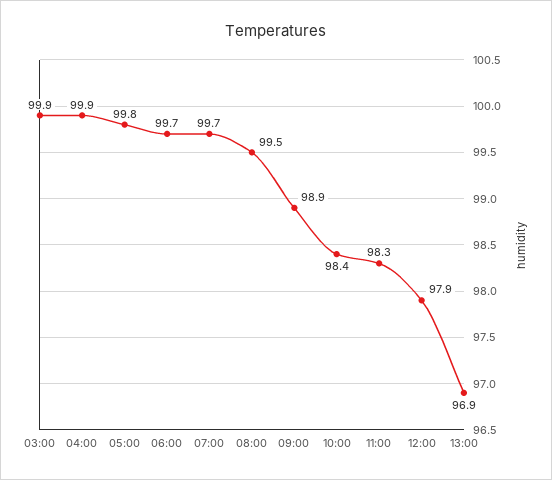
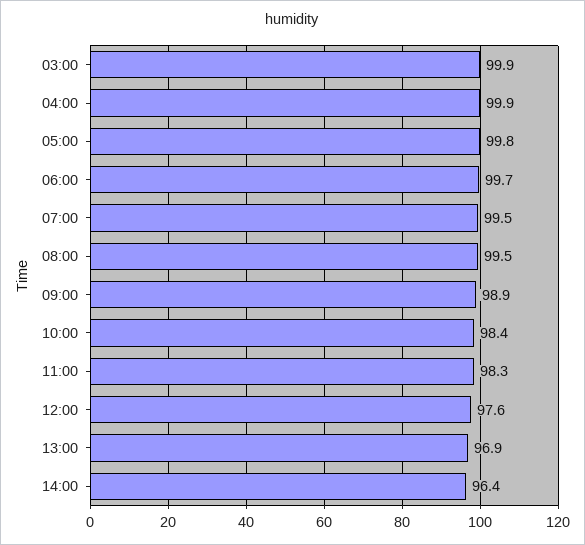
07:00: 99.7 -> 99.5
12:00: 97.9 -> 97.6
14:00: none -> 96.4

